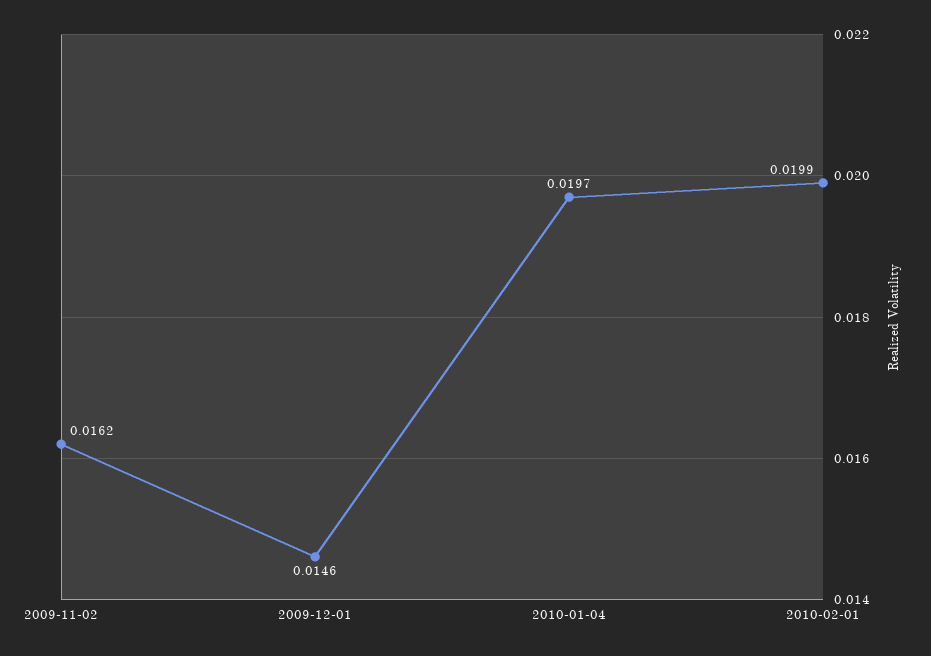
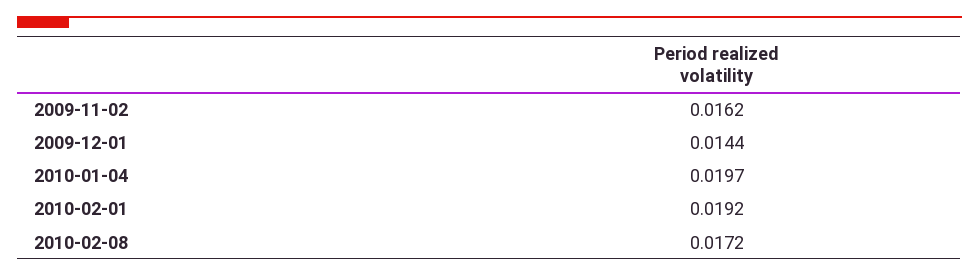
2009-12-01: 0.0146 -> 0.0144
2010-02-01: 0.0199 -> 0.0192
2010-02-08: none -> 0.0172

